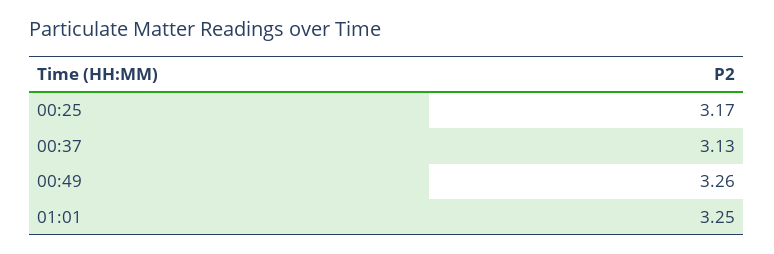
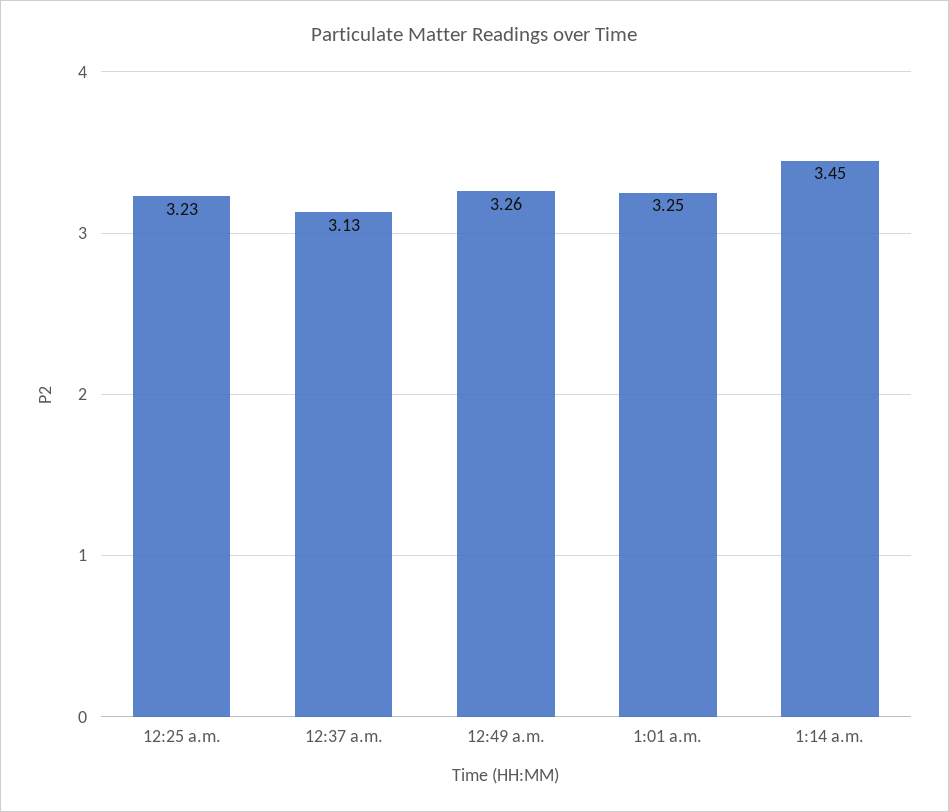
00:25: 3.17 -> 3.23
1:14 a.m.: none -> 3.45

